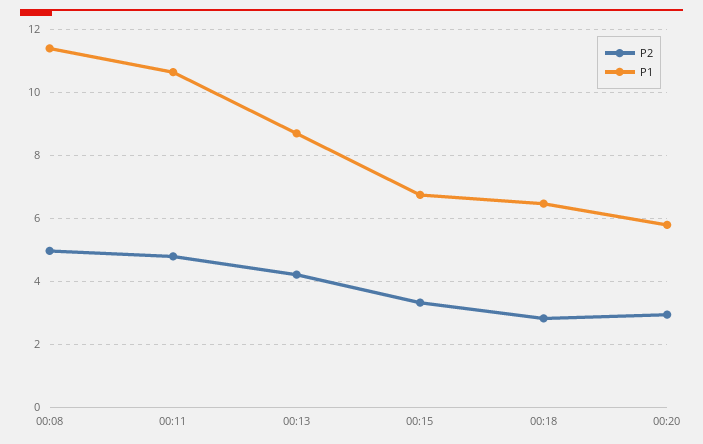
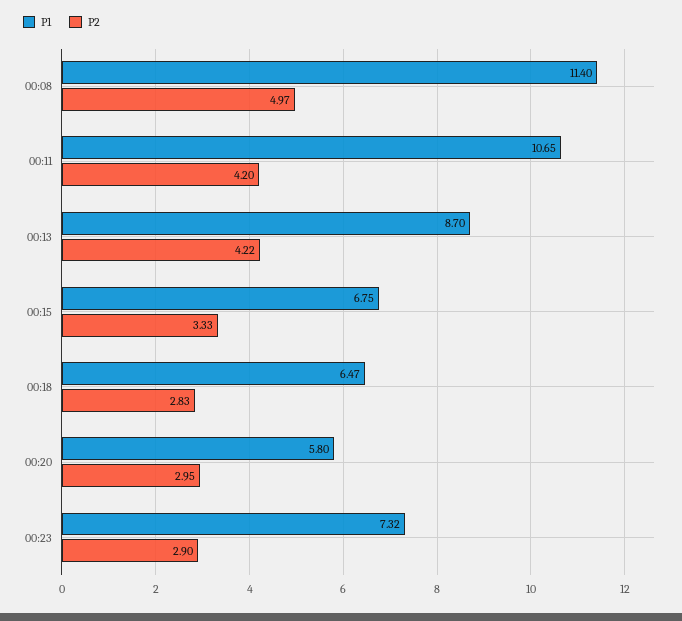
P2, 00:11: 4.8 -> 4.2
P1, 00:23: none -> 7.32
P2, 00:23: none -> 2.9

